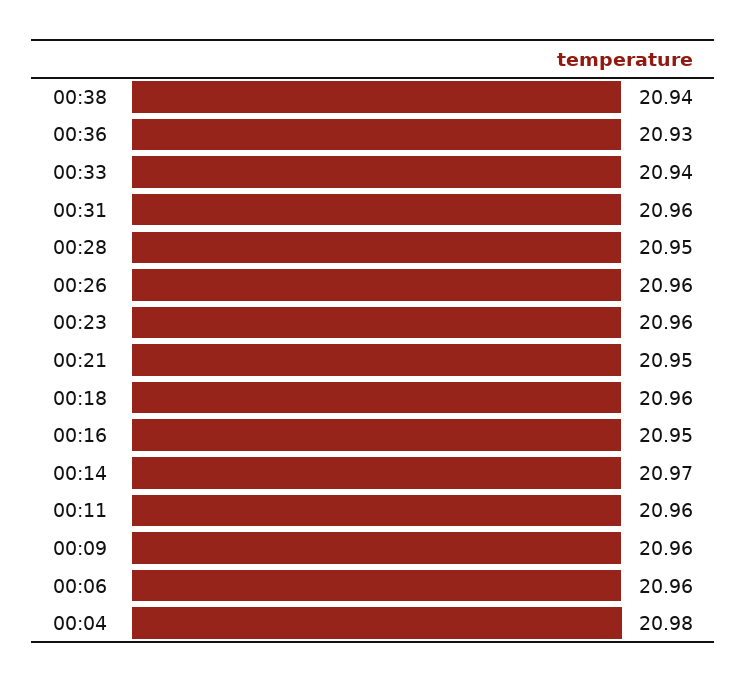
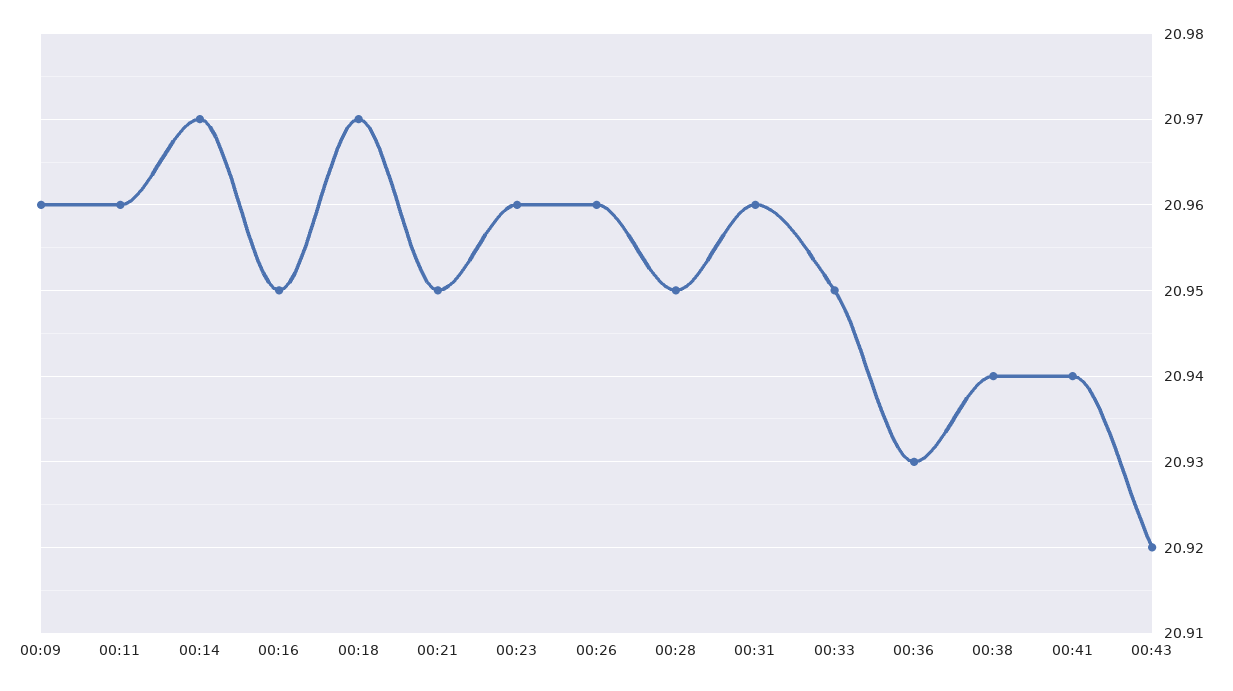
00:33: 20.94 -> 20.95
00:18: 20.96 -> 20.97
00:06: 20.96 -> none
00:04: 20.98 -> none
00:41: none -> 20.94
00:43: none -> 20.92

